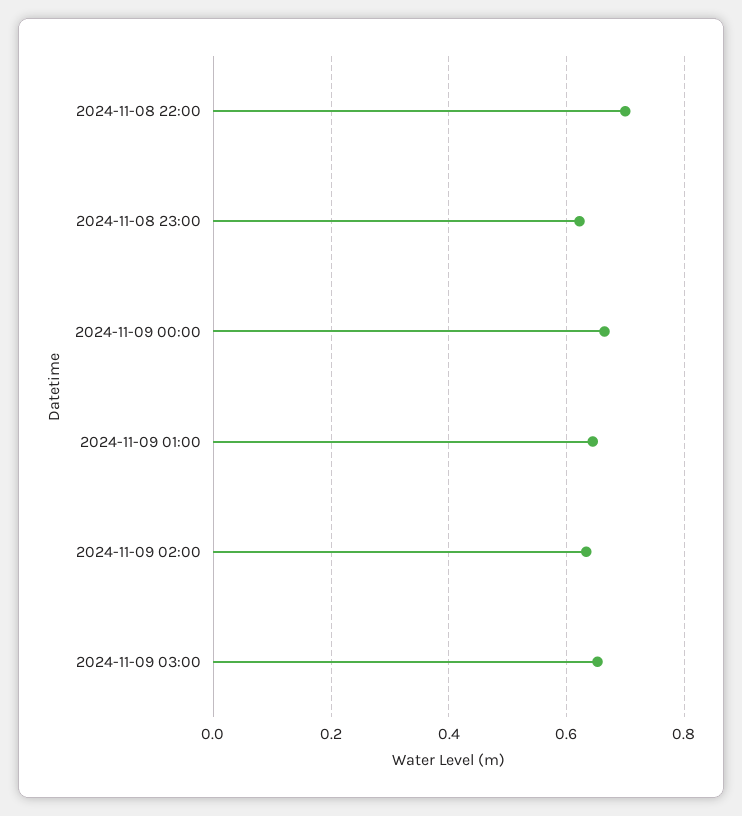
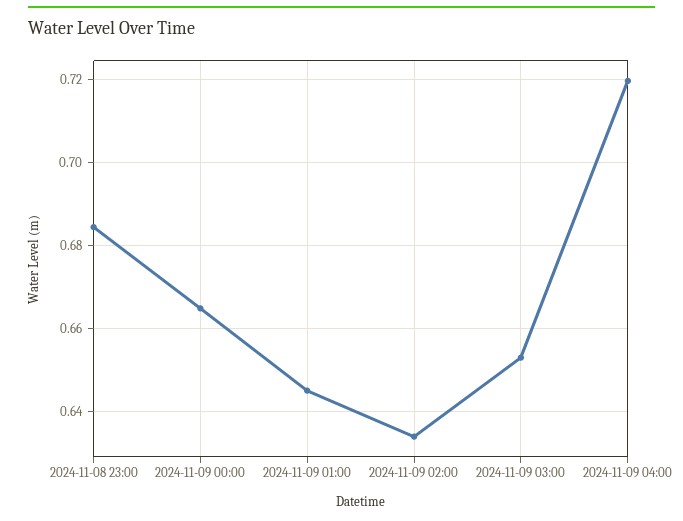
2024-11-08 22:00: 0.7 -> none
2024-11-08 23:00: 0.62 -> 0.684
2024-11-09 04:00: none -> 0.72

